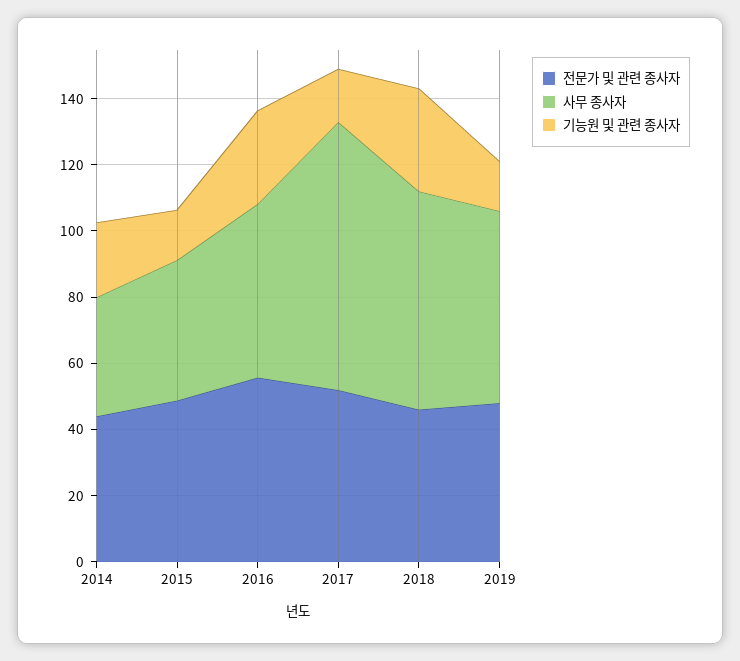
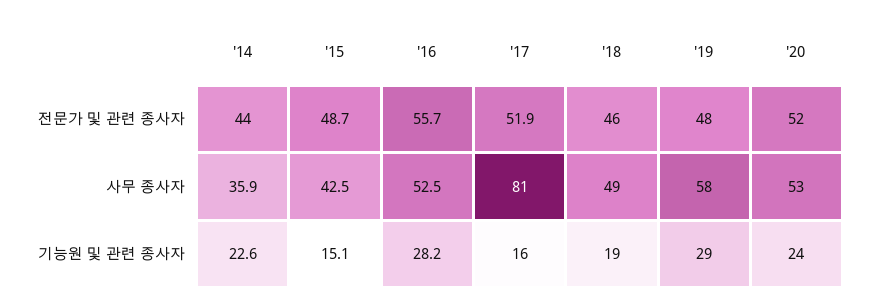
사무 종사자, 2018: 65 -> 49
기능원 및 관련 종사자, 2018: 30 -> 19
기능원 및 관련 종사자, 2019: 15 -> 29
전문가 및 관련 종사자, '20: none -> 52
사무 종사자, '20: none -> 53
기능원 및 관련 종사자, '20: none -> 24

